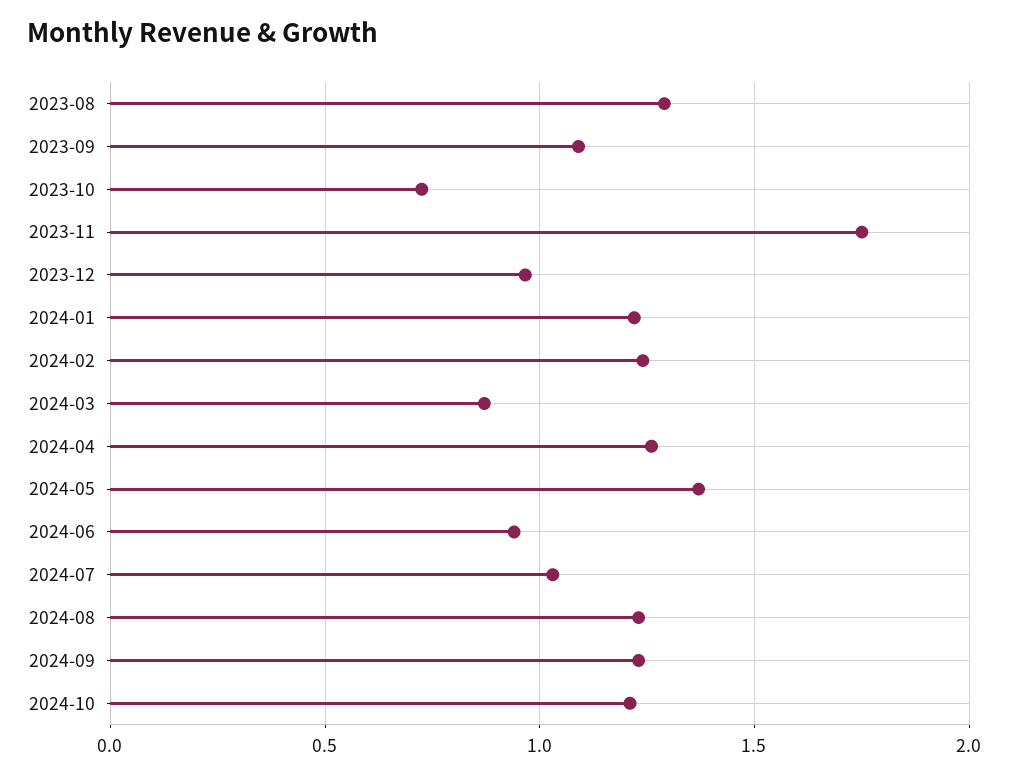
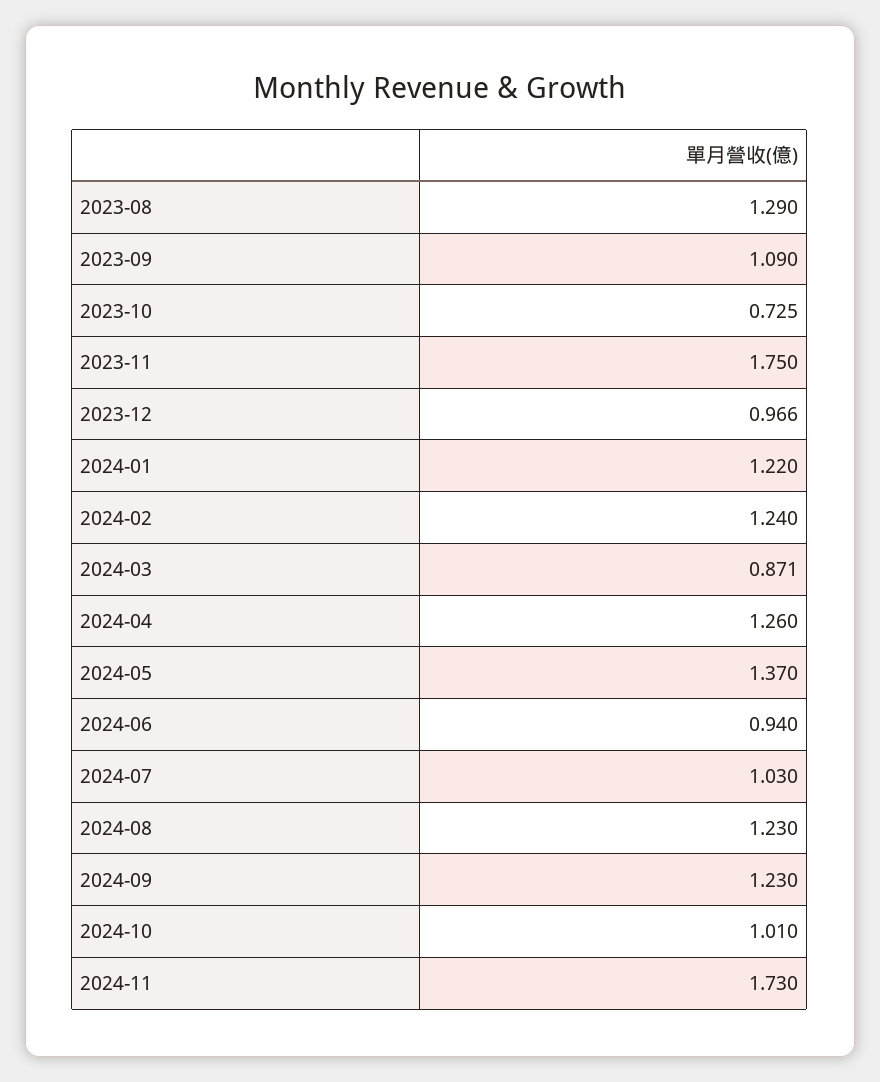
2024-10: 1.2 -> 1.01
2024-11: none -> 1.73

